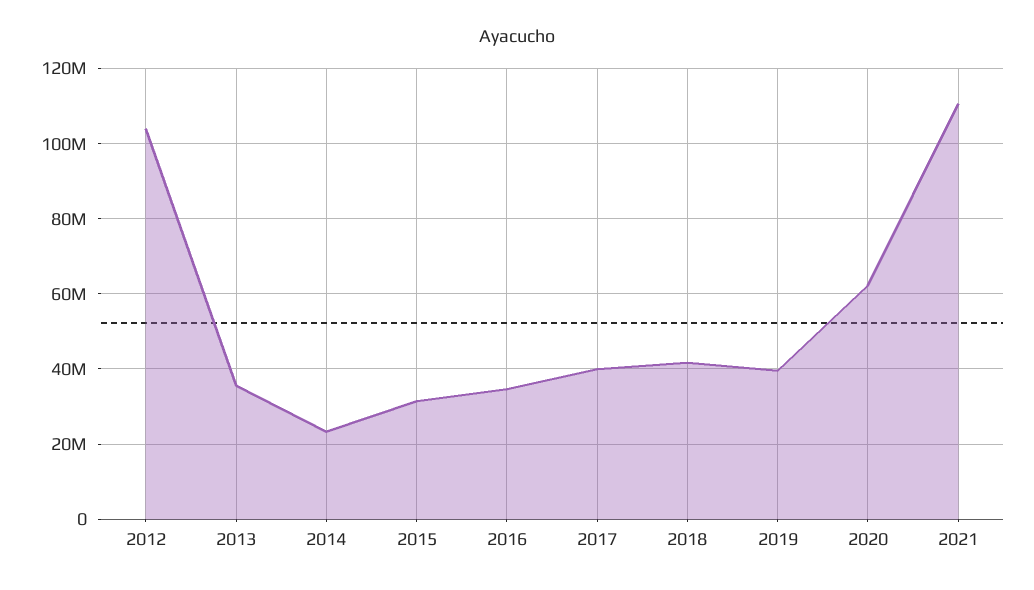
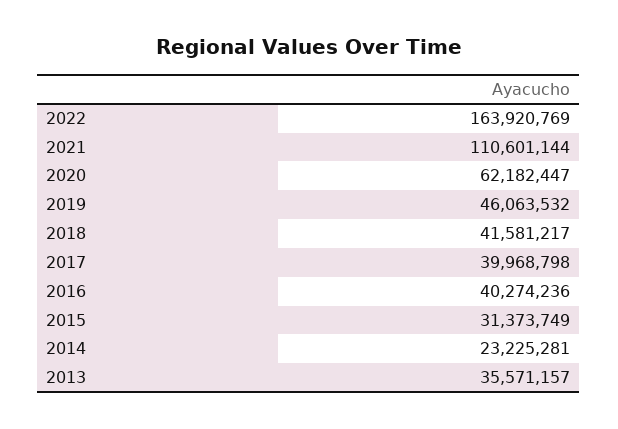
2012: 104000000 -> none
2016: 34000000 -> 40274236
2019: 40000000 -> 46063532
2022: none -> 163920769

